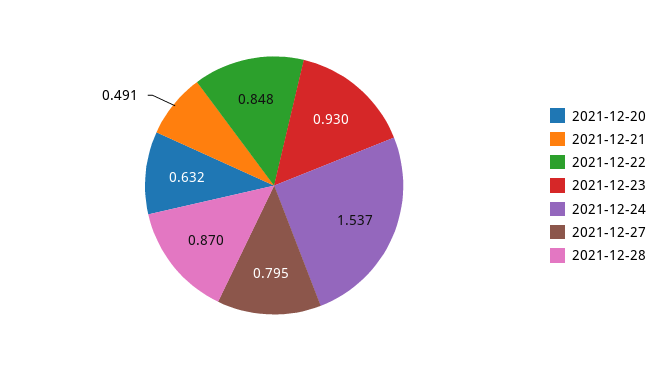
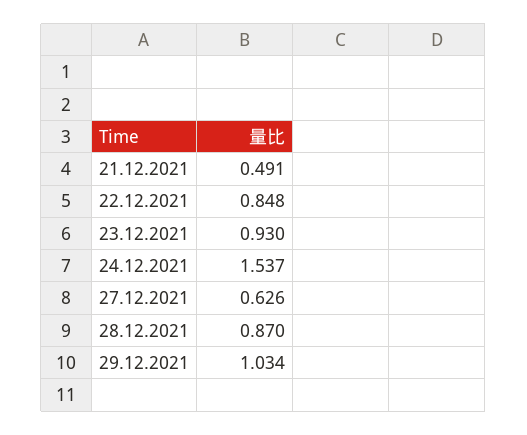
2021-12-20: 0.632 -> none
2021-12-27: 0.795 -> 0.626
29.12.2021: none -> 1.034

